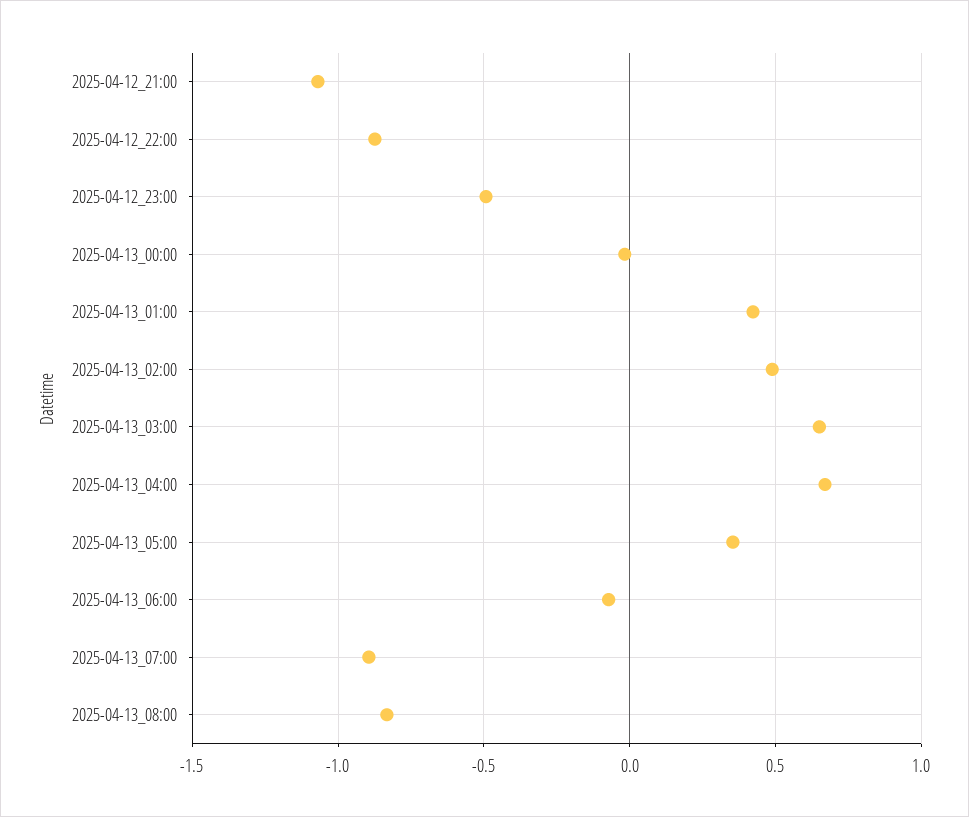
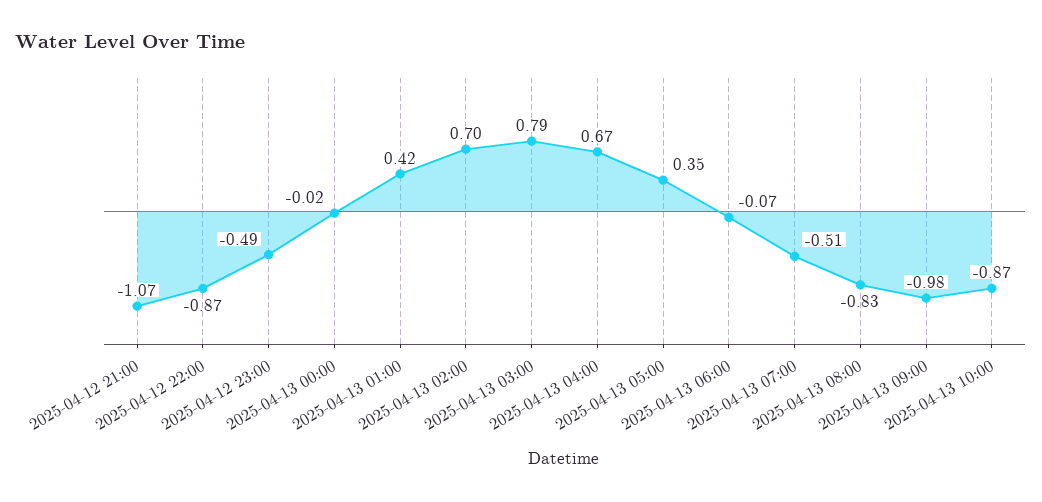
2025-04-13_02:00: 0.5 -> 0.7
2025-04-13_03:00: 0.65 -> 0.79
2025-04-13_07:00: -0.9 -> -0.51
2025-04-13 09:00: none -> -0.98
2025-04-13 10:00: none -> -0.87

